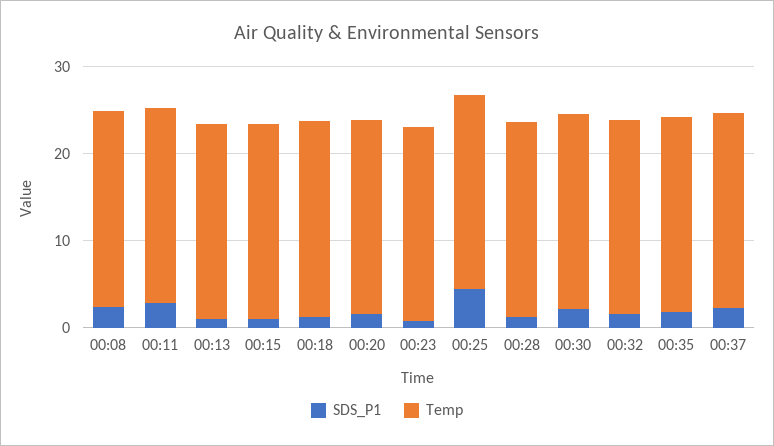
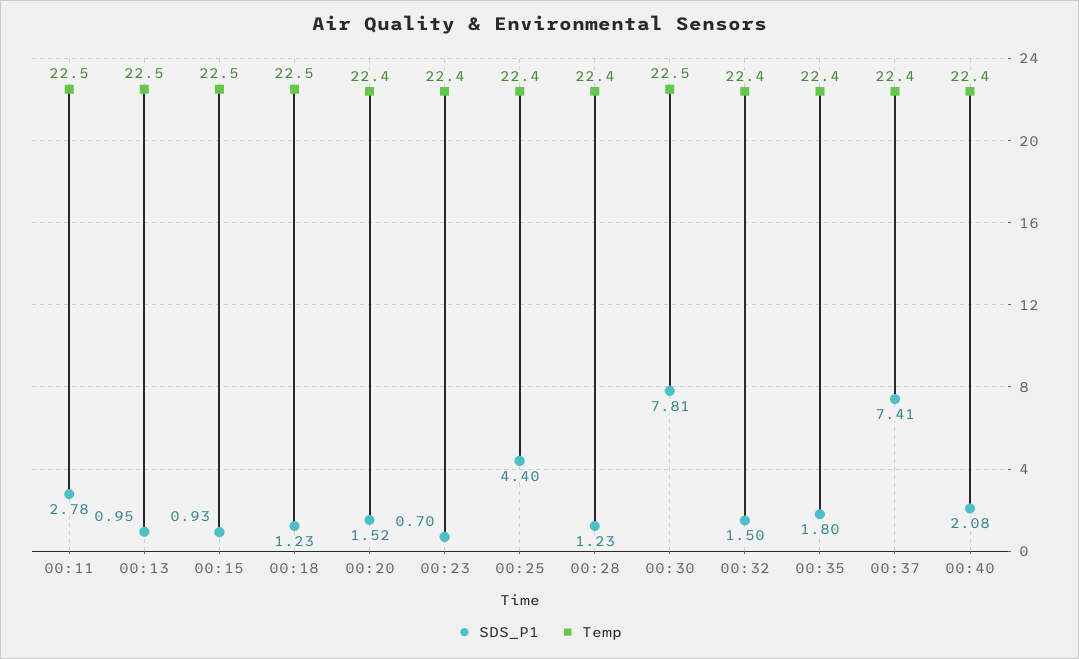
SDS_P1, 00:08: 2 -> none
Temp, 00:08: 22 -> none
SDS_P1, 00:30: 2 -> 7.81
SDS_P1, 00:37: 2 -> 7.41
SDS_P1, 00:40: none -> 2.08
Temp, 00:40: none -> 22.4

